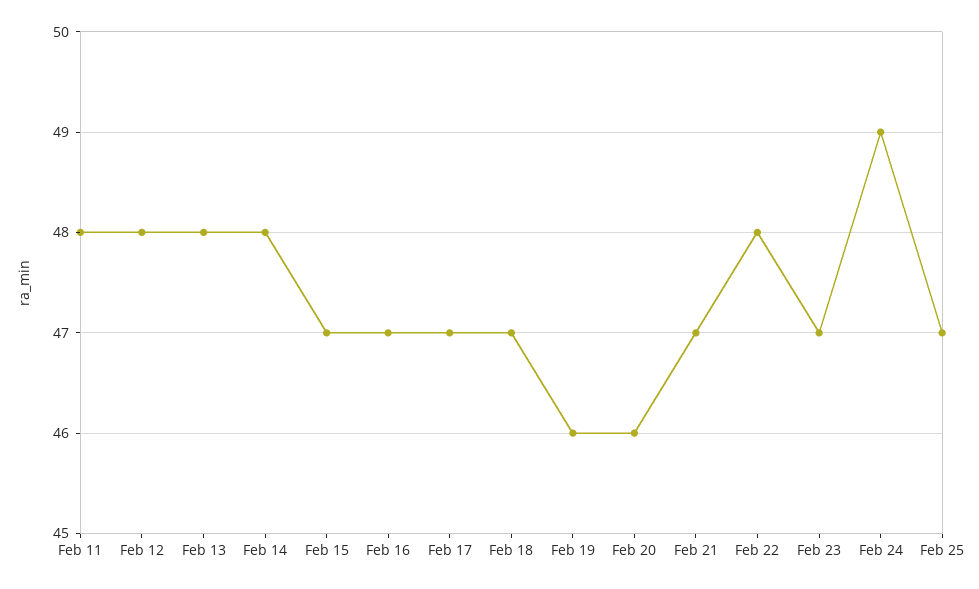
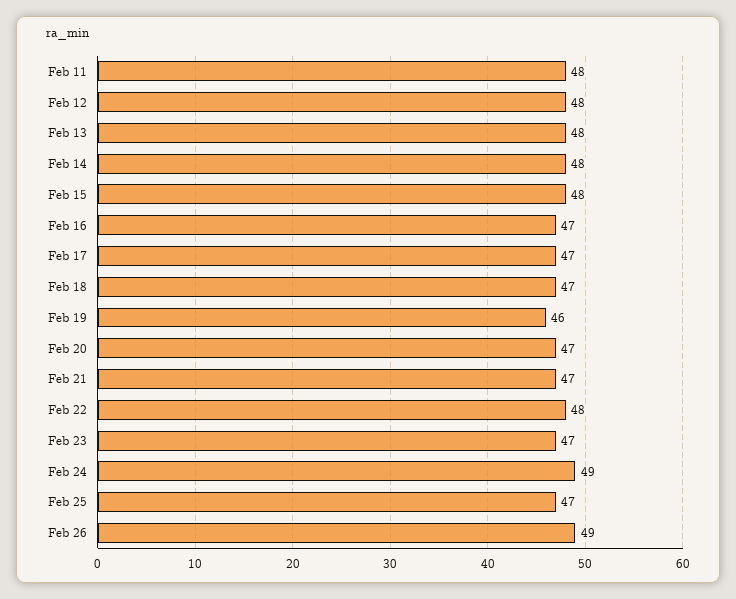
Feb 15: 47 -> 48
Feb 20: 46 -> 47
Feb 26: none -> 49

